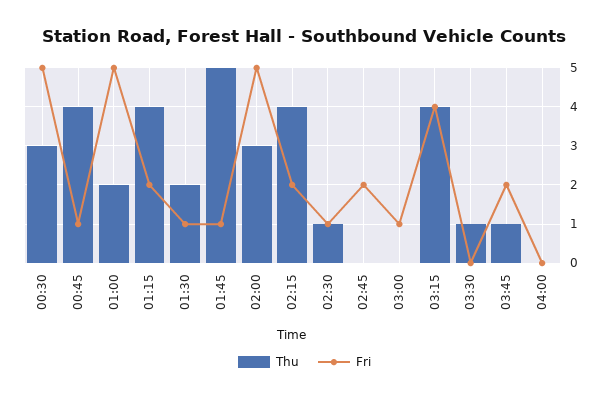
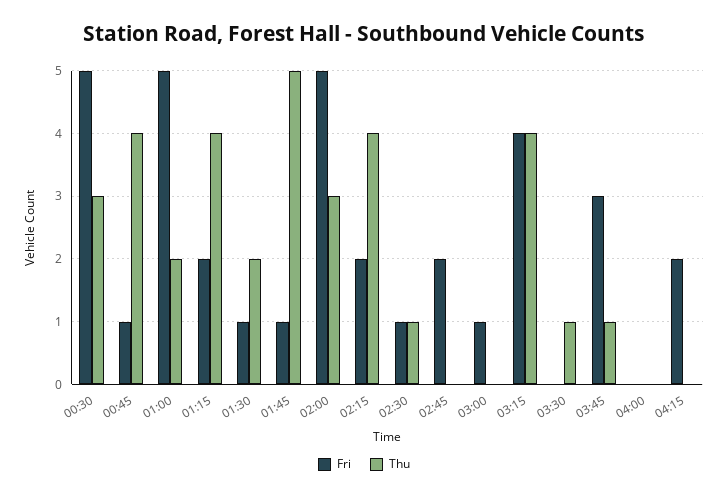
Fri, 03:45: 2 -> 3
Fri, 04:15: none -> 2
Thu, 04:15: none -> 0

